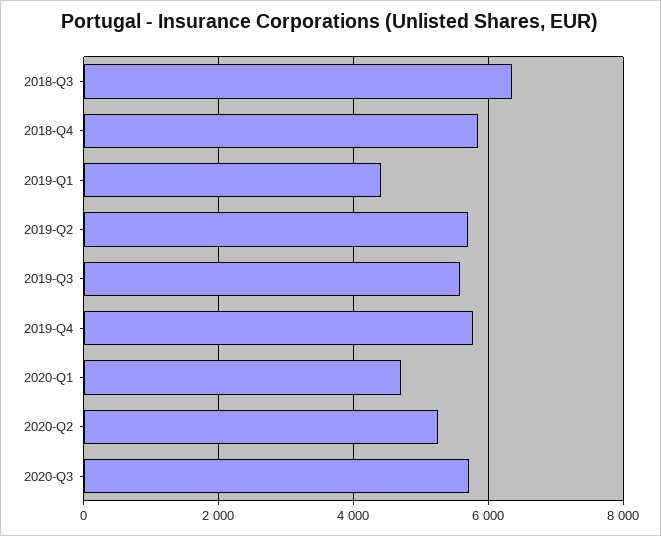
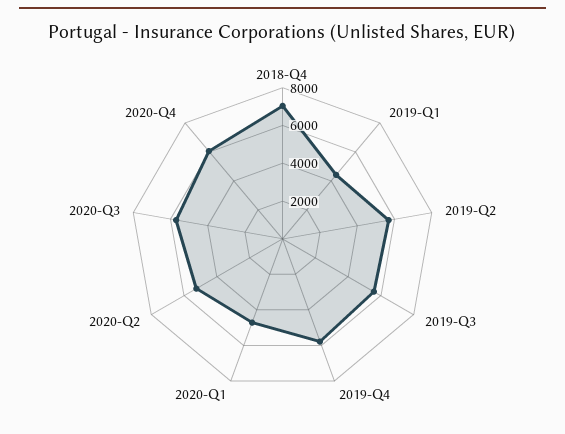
2018-Q3: 6400 -> none
2018-Q4: 5800 -> 7000
2020-Q4: none -> 6000

